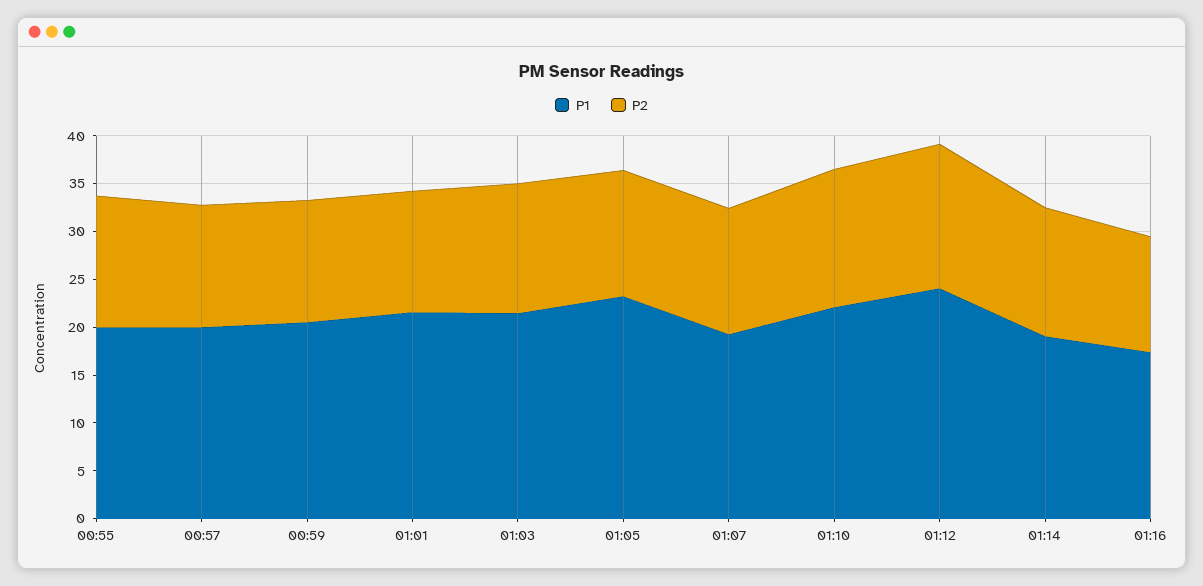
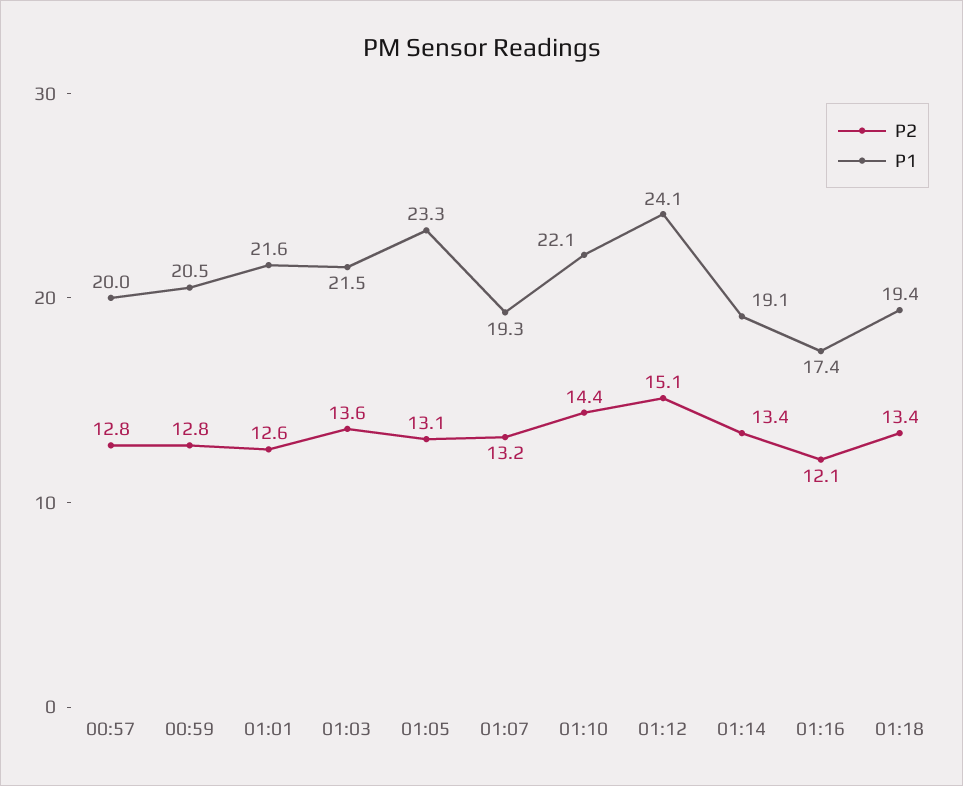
P1, 00:55: 20 -> none
P2, 00:55: 14 -> none
P2, 01:18: none -> 13.4
P1, 01:18: none -> 19.4

